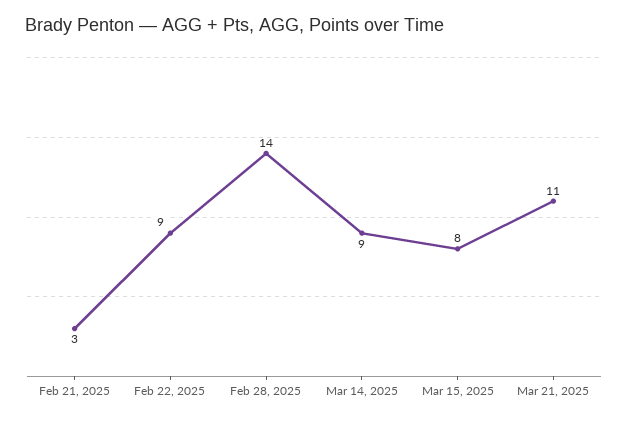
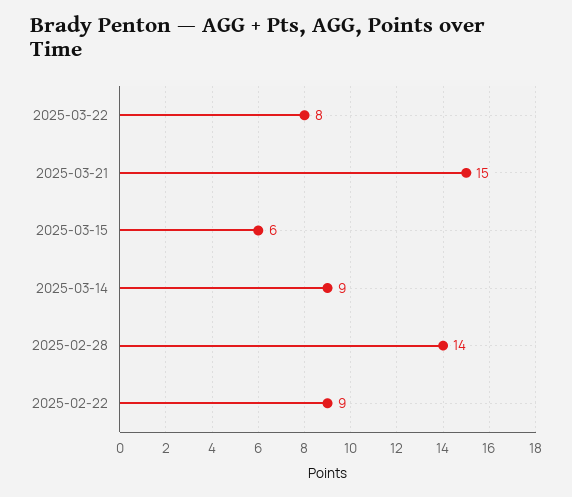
Feb 21, 2025: 3 -> none
Mar 15, 2025: 8 -> 6
Mar 21, 2025: 11 -> 15
2025-03-22: none -> 8

